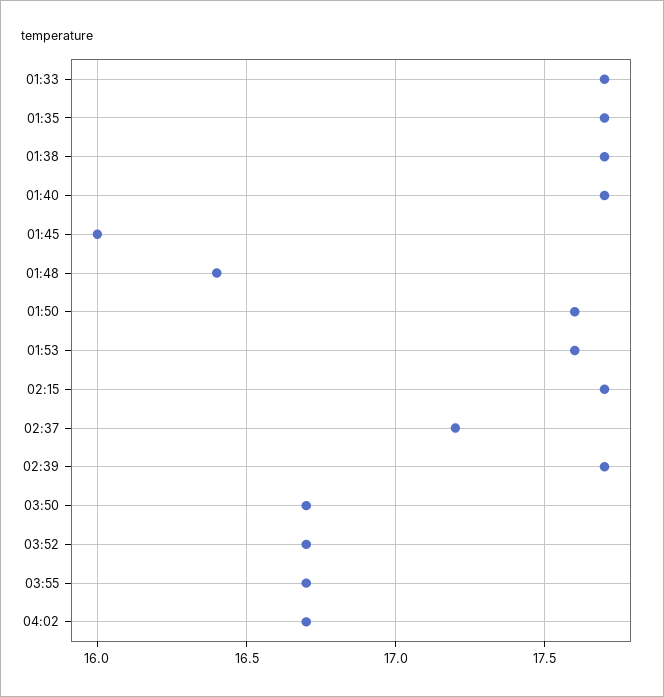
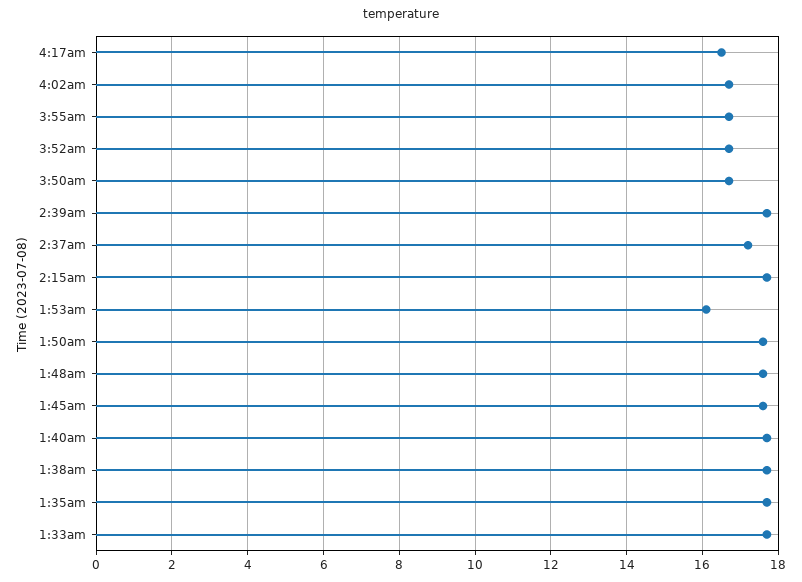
01:45: 16 -> 17.5
01:48: 16.4 -> 17.5
01:53: 17.6 -> 16
4:17am: none -> 16.5

